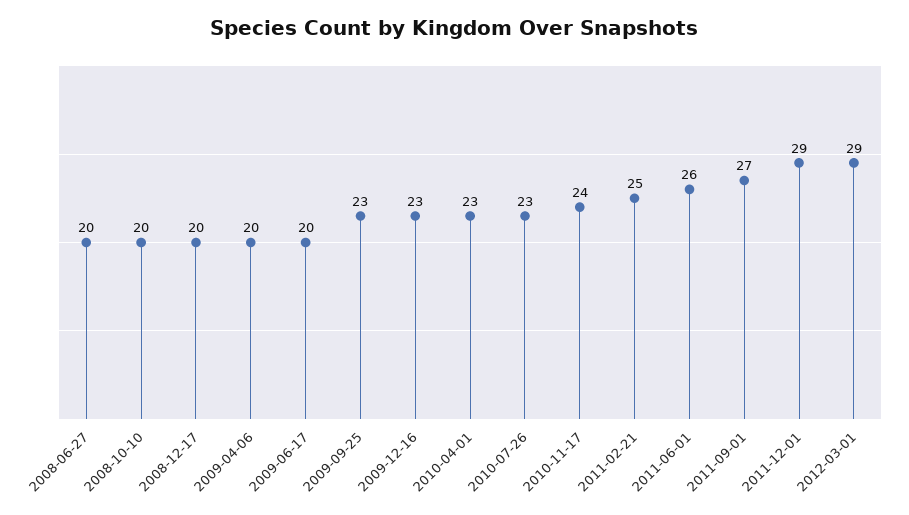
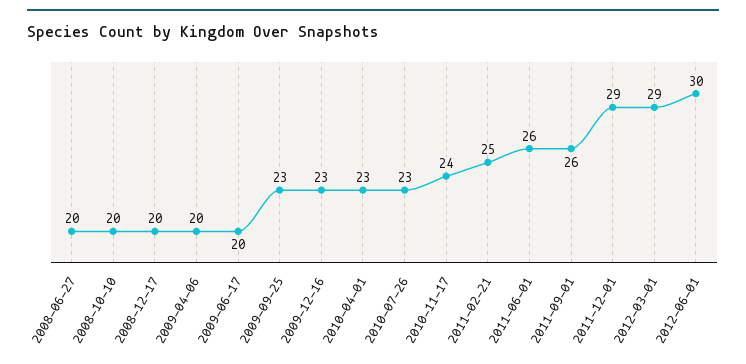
2011-09-01: 27 -> 26
2012-06-01: none -> 30

